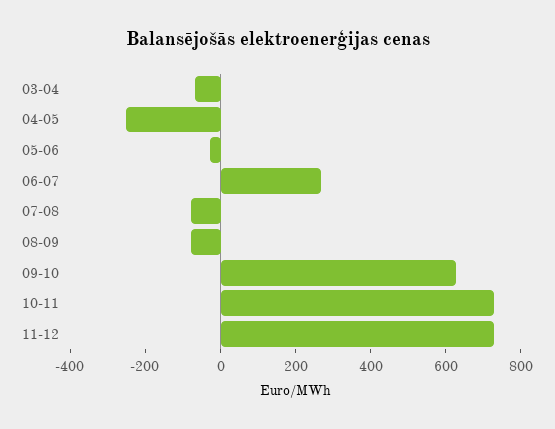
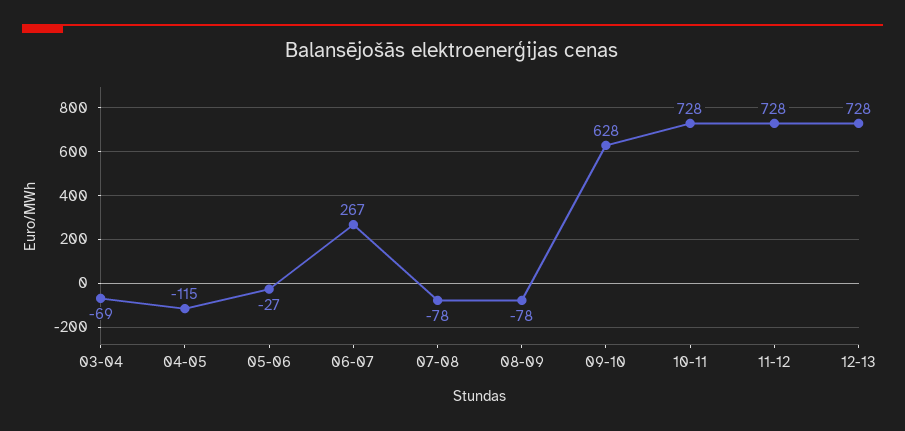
04-05: -250 -> -115
12-13: none -> 728

